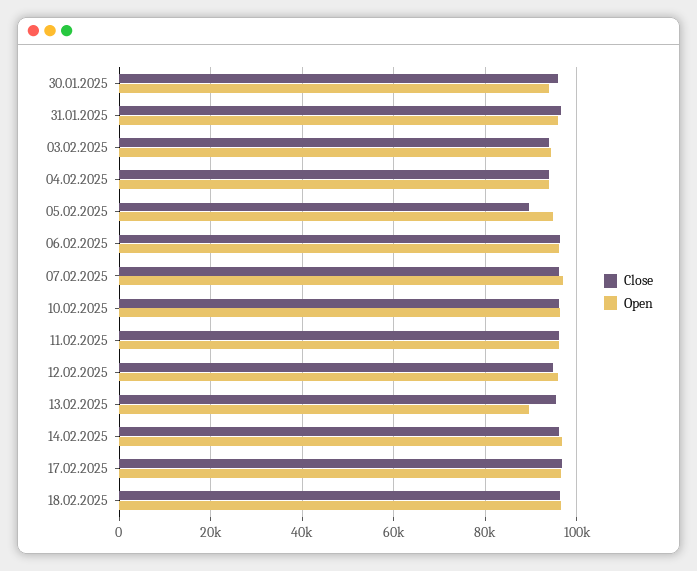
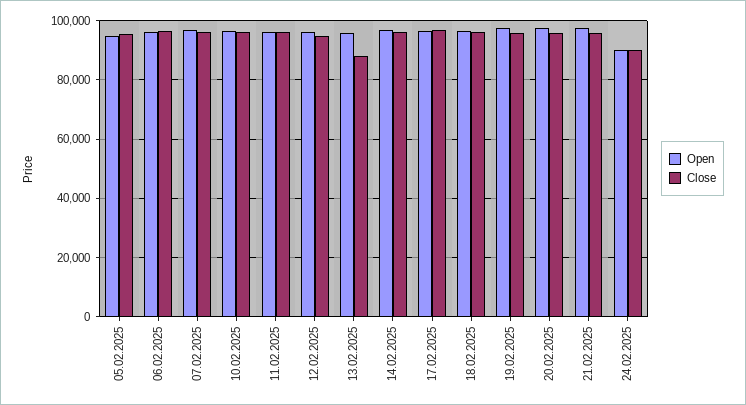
Close, 30.01.2025: 96000 -> none
Open, 30.01.2025: 94000 -> none
Close, 31.01.2025: 96000 -> none
Open, 31.01.2025: 96000 -> none
Close, 03.02.2025: 94000 -> none
Open, 03.02.2025: 94000 -> none
Close, 04.02.2025: 94000 -> none
Open, 04.02.2025: 94000 -> none
Close, 05.02.2025: 90000 -> 95000
Close, 13.02.2025: 96000 -> 87500
Open, 13.02.2025: 90000 -> 95000
Open, 19.02.2025: none -> 97500
Close, 19.02.2025: none -> 95000
Open, 20.02.2025: none -> 97500
Close, 20.02.2025: none -> 95000
Open, 21.02.2025: none -> 97500
Close, 21.02.2025: none -> 95000
Open, 24.02.2025: none -> 90000
Close, 24.02.2025: none -> 90000

